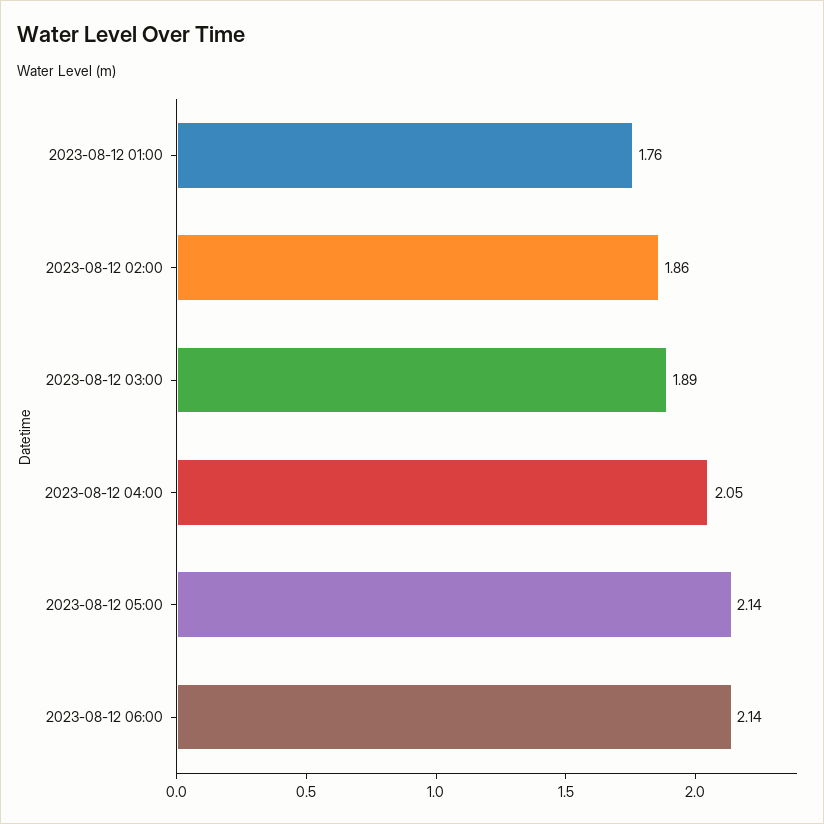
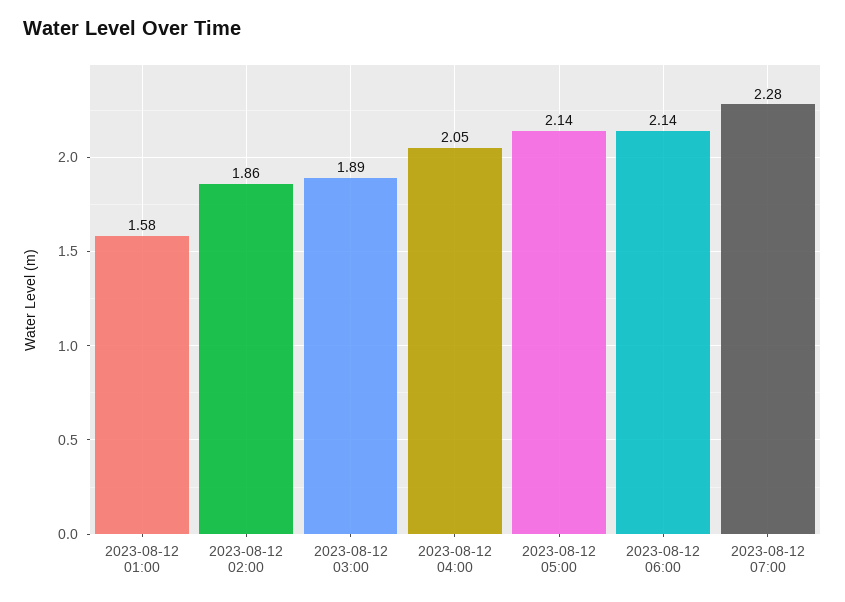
2023-08-12 01:00: 1.76 -> 1.58
2023-08-12 07:00: none -> 2.28

